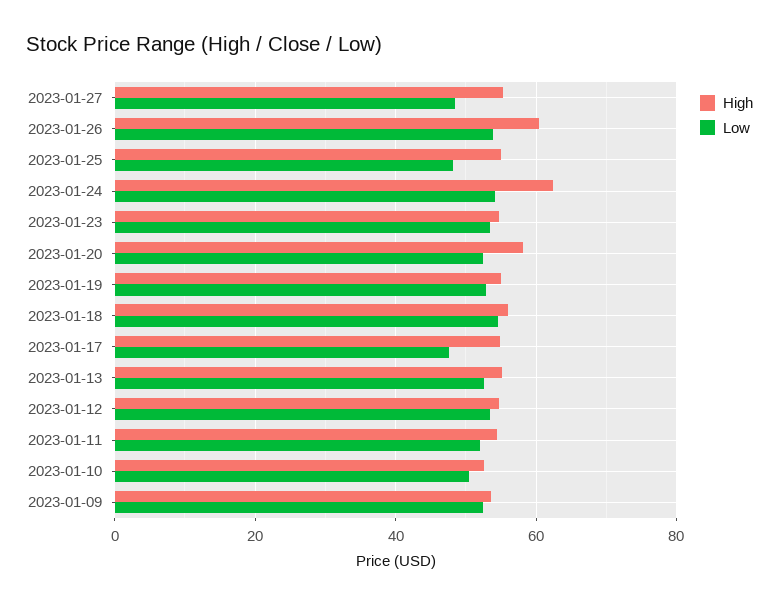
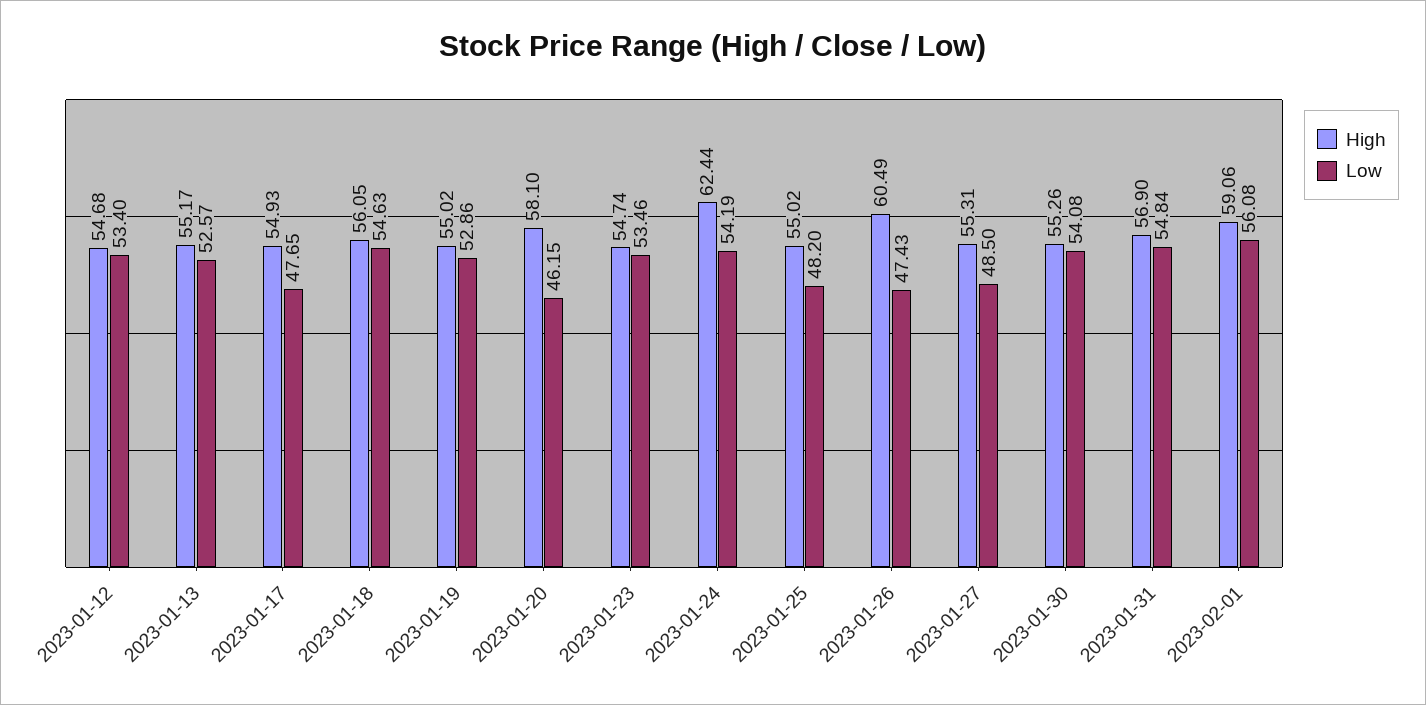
Low, 2023-01-26: 54 -> 47.43
Low, 2023-01-20: 52 -> 46.15
High, 2023-01-11: 54 -> none
Low, 2023-01-11: 52 -> none
High, 2023-01-10: 52 -> none
Low, 2023-01-10: 50 -> none
High, 2023-01-09: 54 -> none
Low, 2023-01-09: 52 -> none
High, 2023-01-30: none -> 55.26
Low, 2023-01-30: none -> 54.08
High, 2023-01-31: none -> 56.9
Low, 2023-01-31: none -> 54.84
High, 2023-02-01: none -> 59.06
Low, 2023-02-01: none -> 56.08

